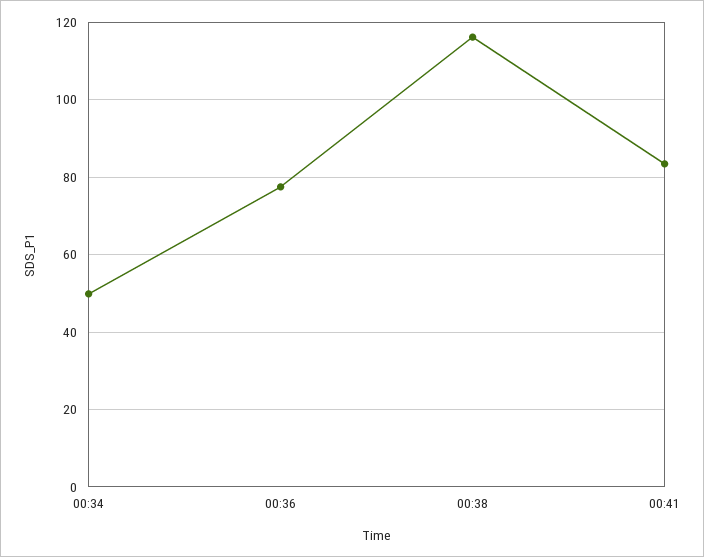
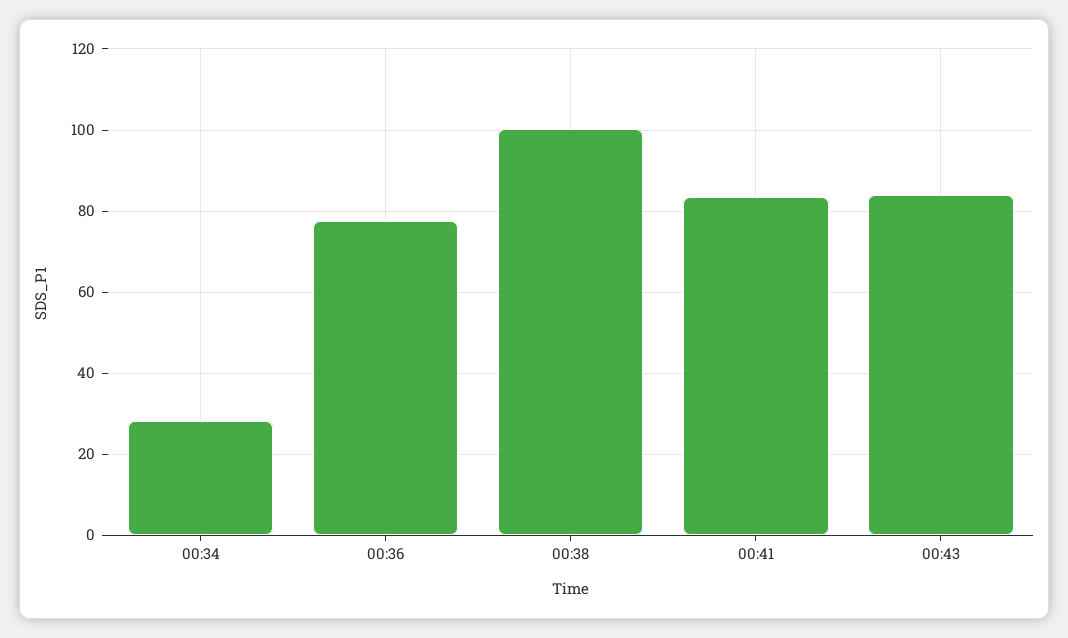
00:34: 50 -> 28
00:38: 116 -> 100
00:43: none -> 84

